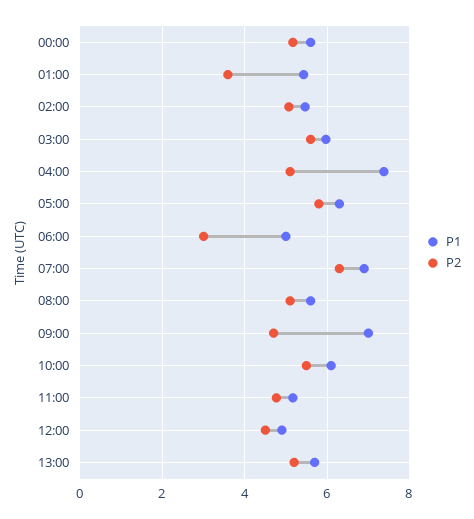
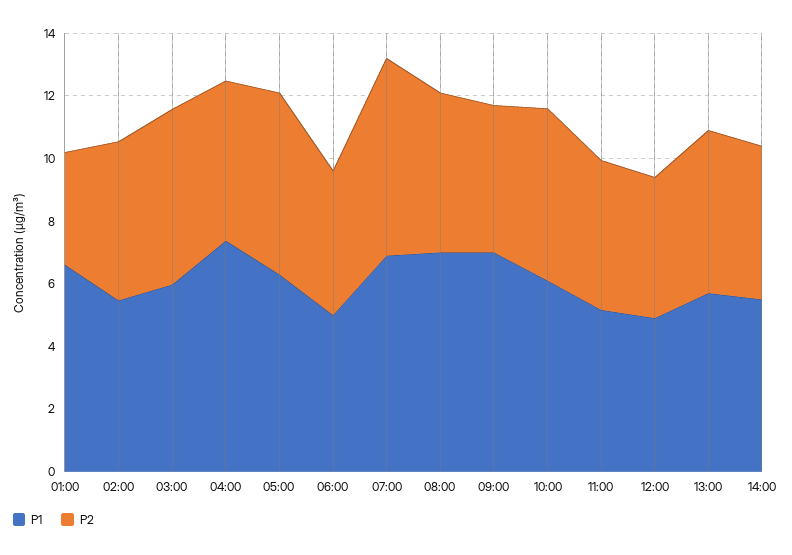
P1, 00:00: 5.6 -> none
P2, 00:00: 5.2 -> none
P1, 01:00: 5.4 -> 6.5
P2, 06:00: 3 -> 4.5
P1, 08:00: 5.6 -> 7
P1, 14:00: none -> 5.5
P2, 14:00: none -> 5

